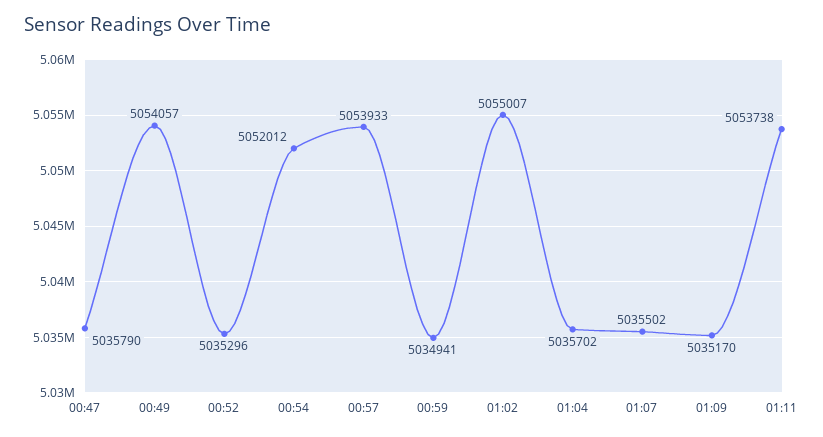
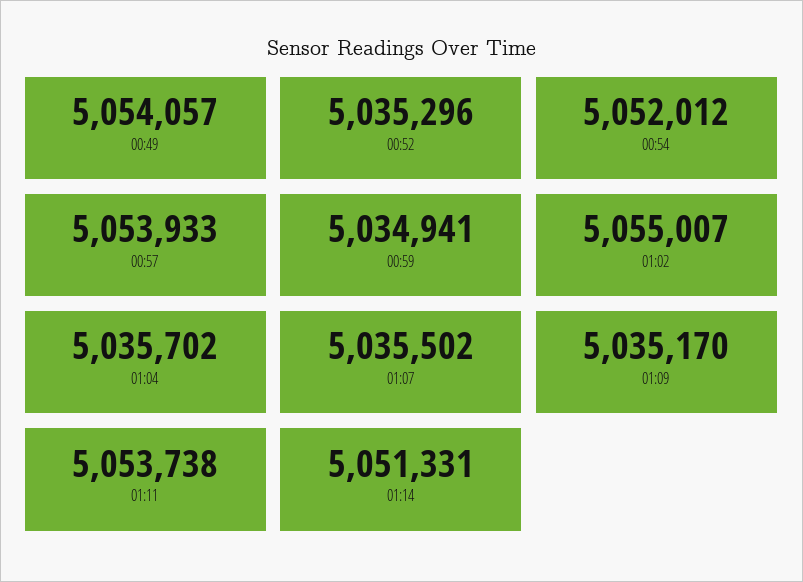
00:47: 5035790 -> none
01:14: none -> 5051331

